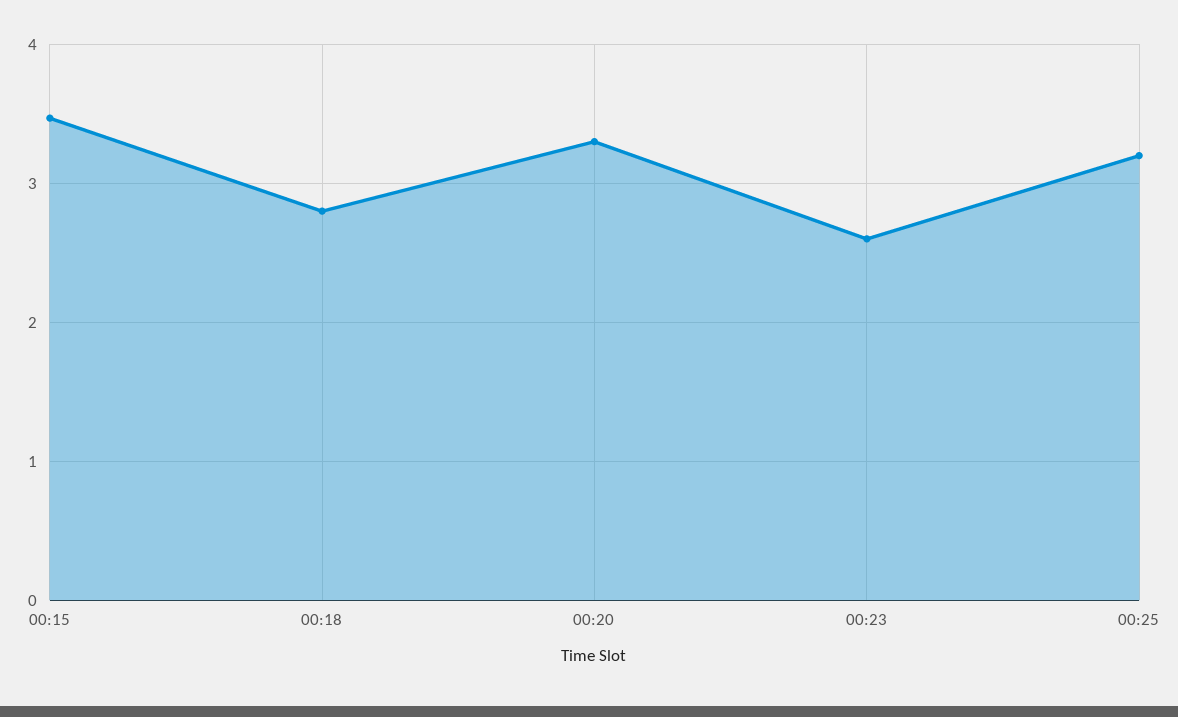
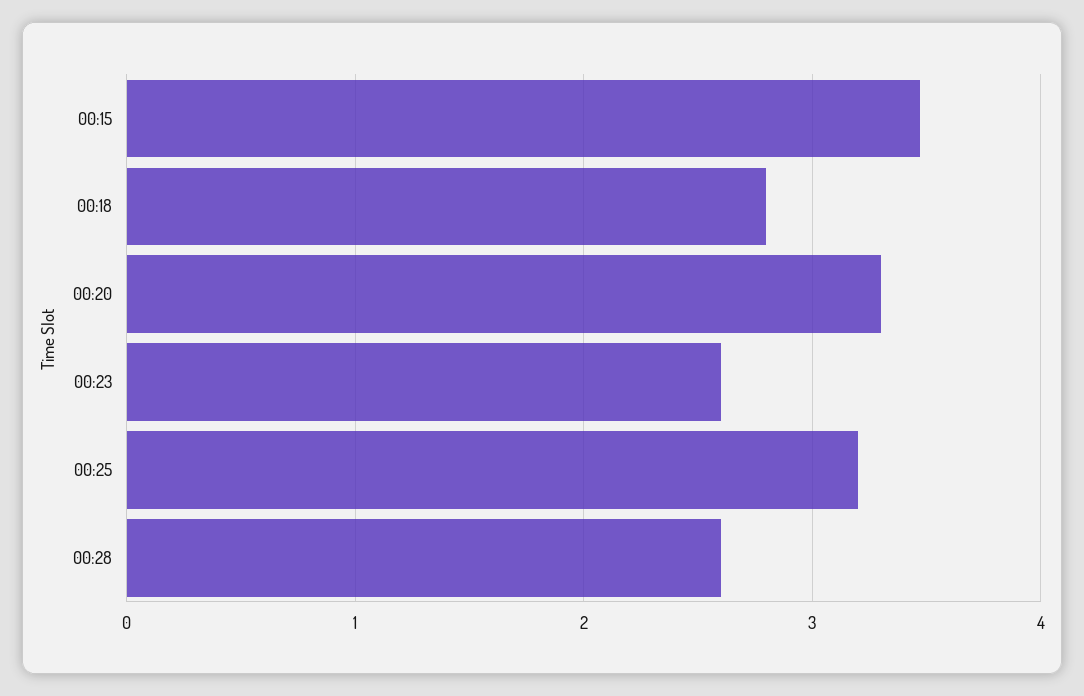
00:28: none -> 2.6

